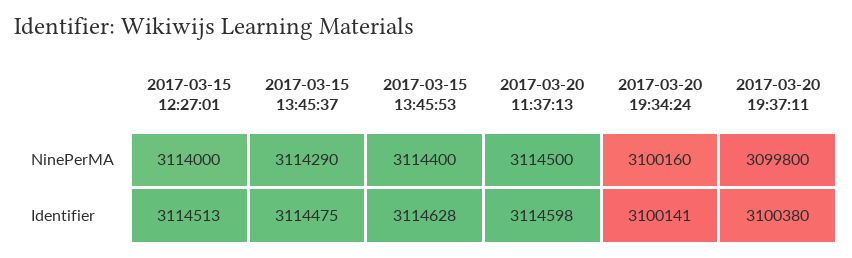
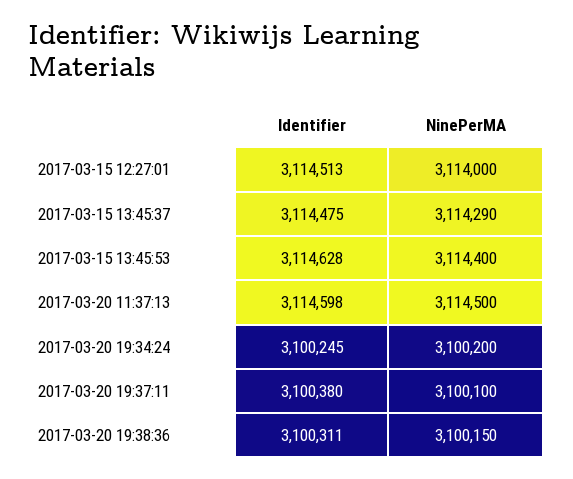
2017-03-20 19:34:24, NinePerMA: 3100160 -> 3100200
2017-03-20 19:37:11, NinePerMA: 3099800 -> 3100100
2017-03-20 19:34:24, Identifier: 3100141 -> 3100245
2017-03-20 19:38:36, Identifier: none -> 3100311
2017-03-20 19:38:36, NinePerMA: none -> 3100150

